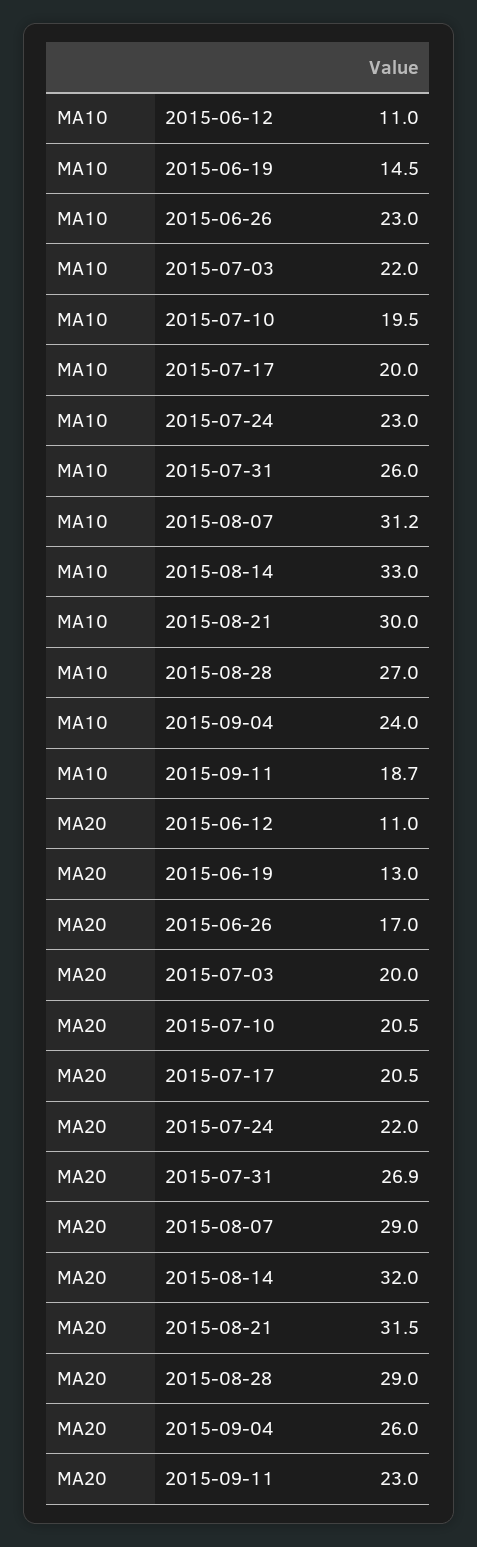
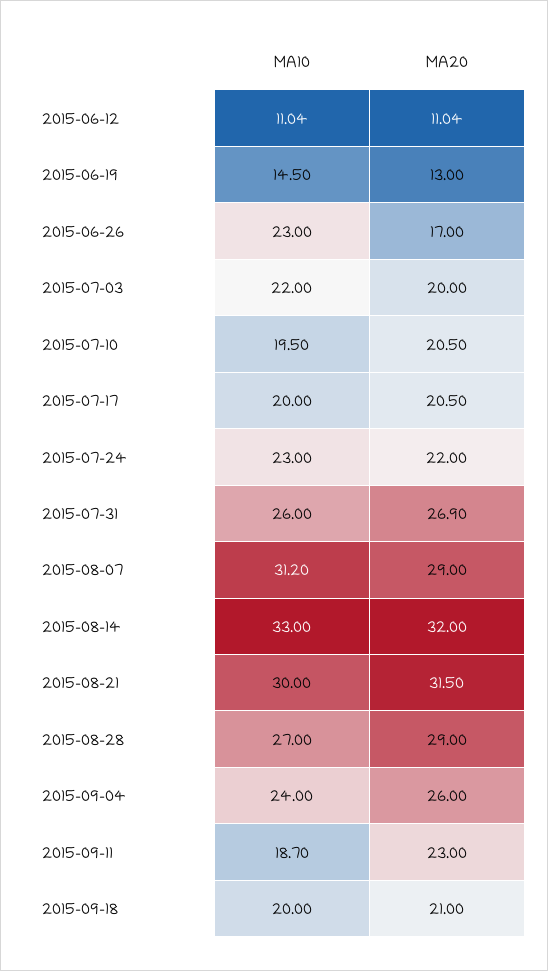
MA10, 2015-09-18: none -> 20
MA20, 2015-09-18: none -> 21

